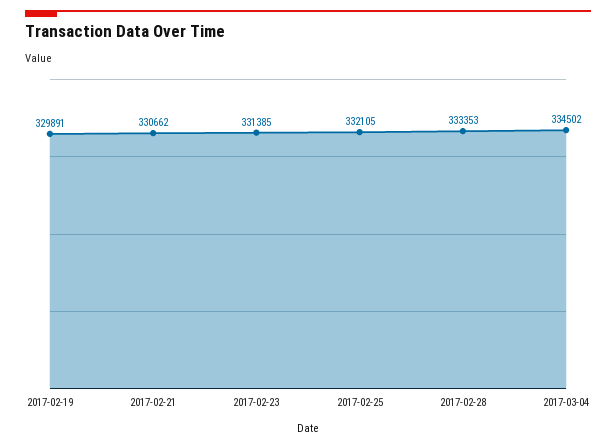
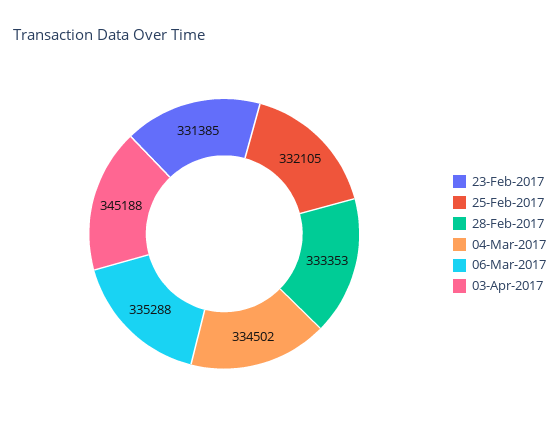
2017-02-19: 329891 -> none
2017-02-21: 330662 -> none
06-Mar-2017: none -> 335288
03-Apr-2017: none -> 345188

